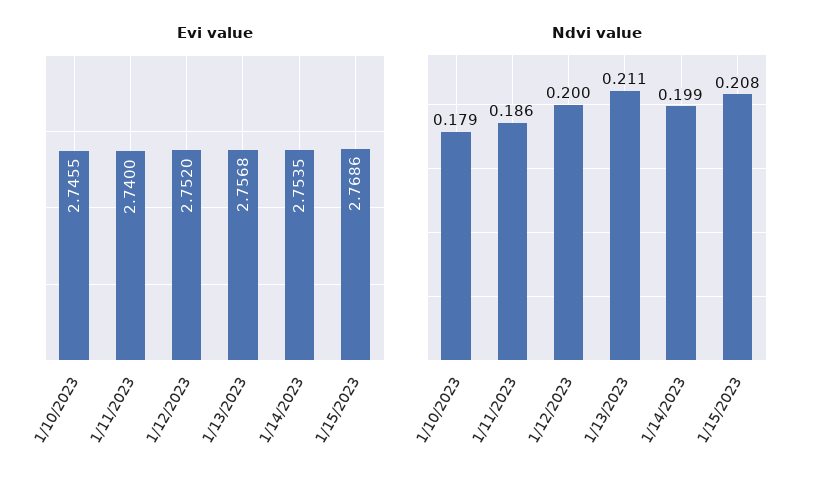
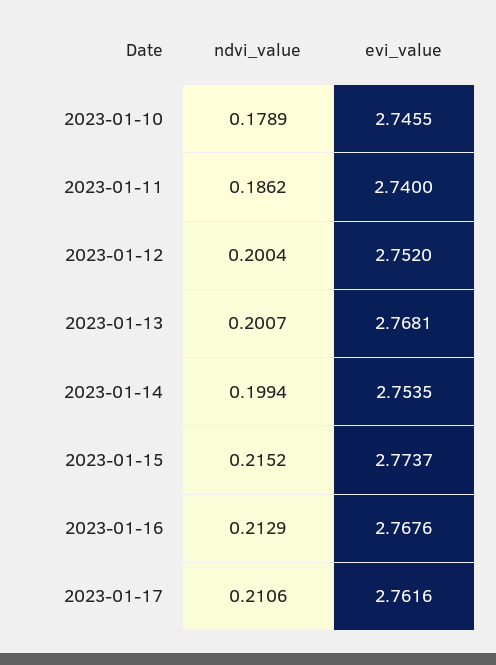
Evi value, 1/13/2023: 2.7568 -> 2.7681
Evi value, 1/15/2023: 2.7686 -> 2.7737
Ndvi value, 1/13/2023: 0.211 -> 0.2007
Ndvi value, 1/15/2023: 0.208 -> 0.2152
Ndvi value, 2023-01-16: none -> 0.2129
Evi value, 2023-01-16: none -> 2.7676
Ndvi value, 2023-01-17: none -> 0.2106
Evi value, 2023-01-17: none -> 2.7616

